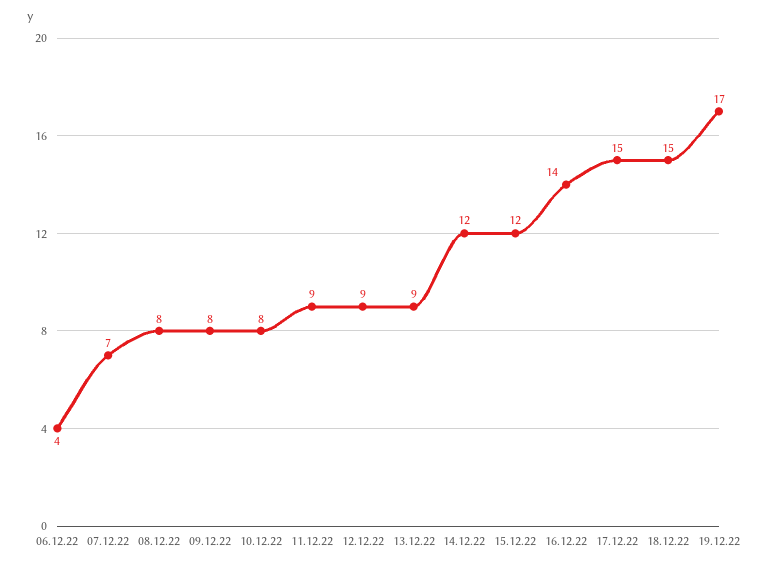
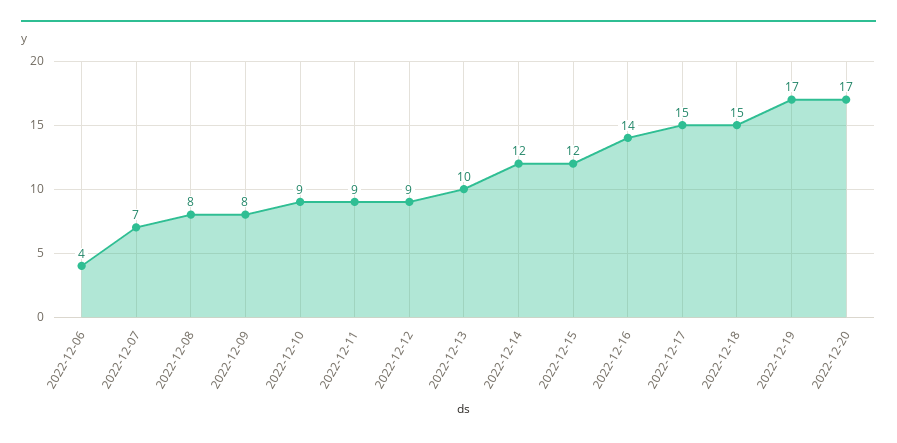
10.12.22: 8 -> 9
13.12.22: 9 -> 10
2022-12-20: none -> 17

